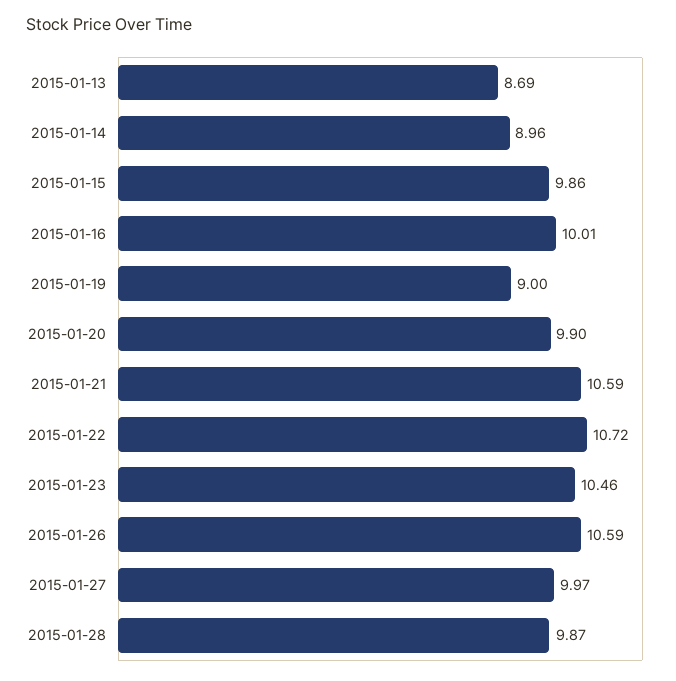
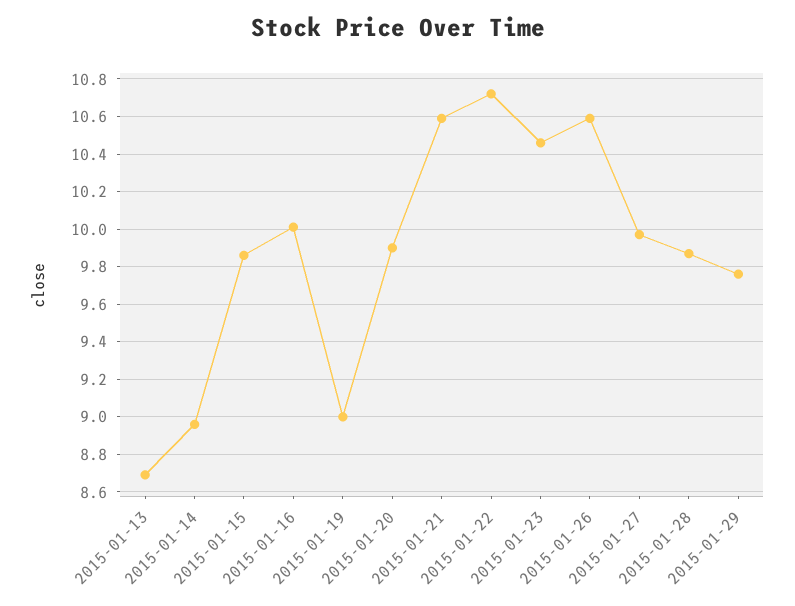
2015-01-29: none -> 9.75

